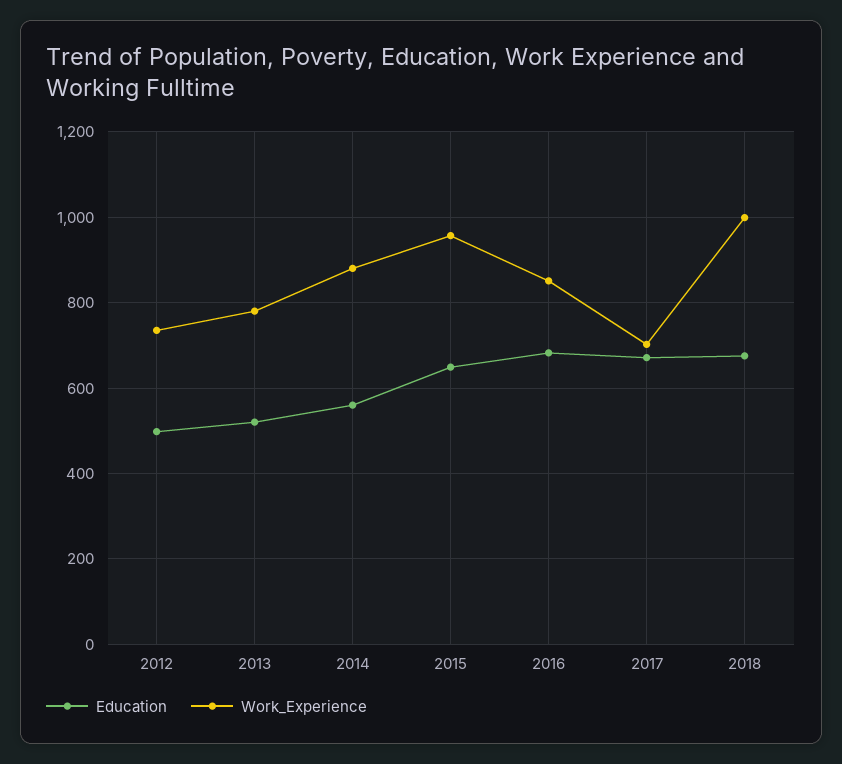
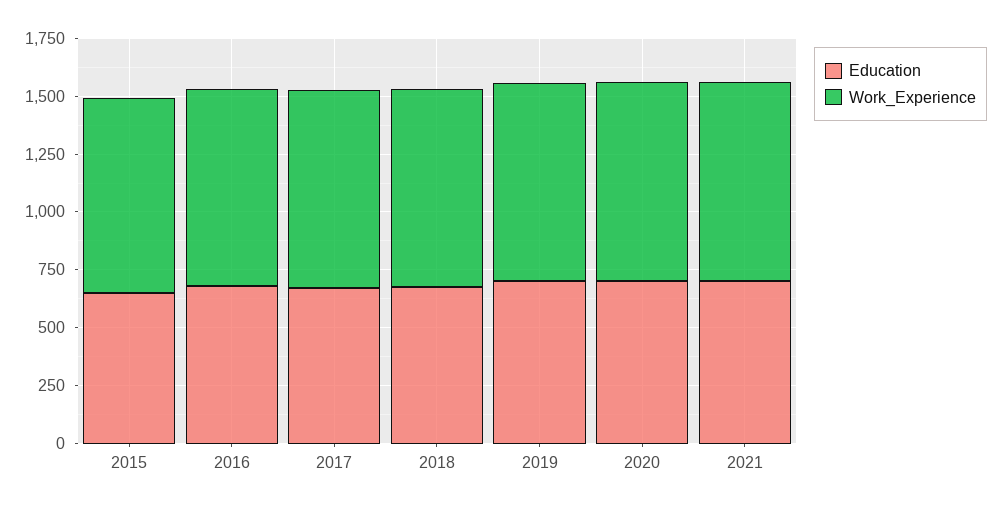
Education, 2012: 500 -> none
Work_Experience, 2012: 740 -> none
Education, 2013: 520 -> none
Work_Experience, 2013: 780 -> none
Education, 2014: 560 -> none
Work_Experience, 2014: 880 -> none
Work_Experience, 2015: 960 -> 850
Work_Experience, 2017: 700 -> 850
Work_Experience, 2018: 1000 -> 850
Education, 2019: none -> 700
Work_Experience, 2019: none -> 850
Education, 2020: none -> 700
Work_Experience, 2020: none -> 850
Education, 2021: none -> 700
Work_Experience, 2021: none -> 850

